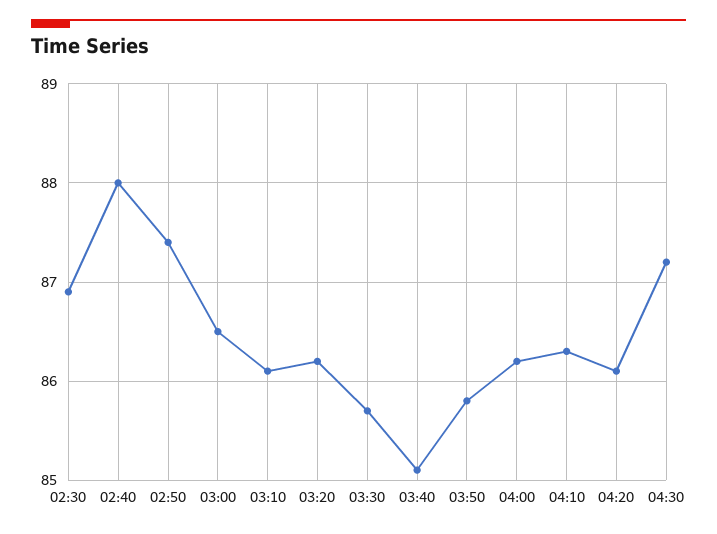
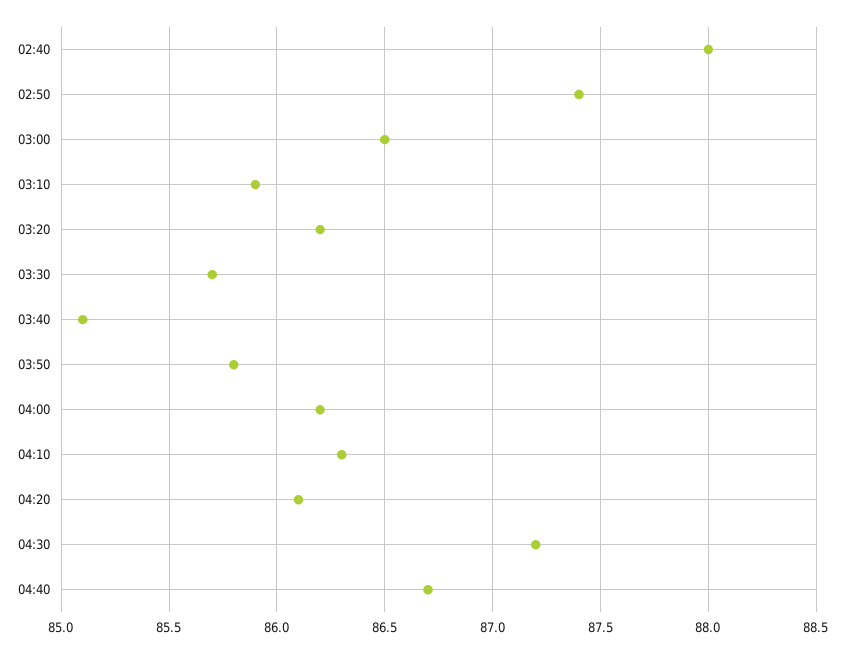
02:30: 86.9 -> none
03:10: 86.1 -> 85.9
04:40: none -> 86.7

